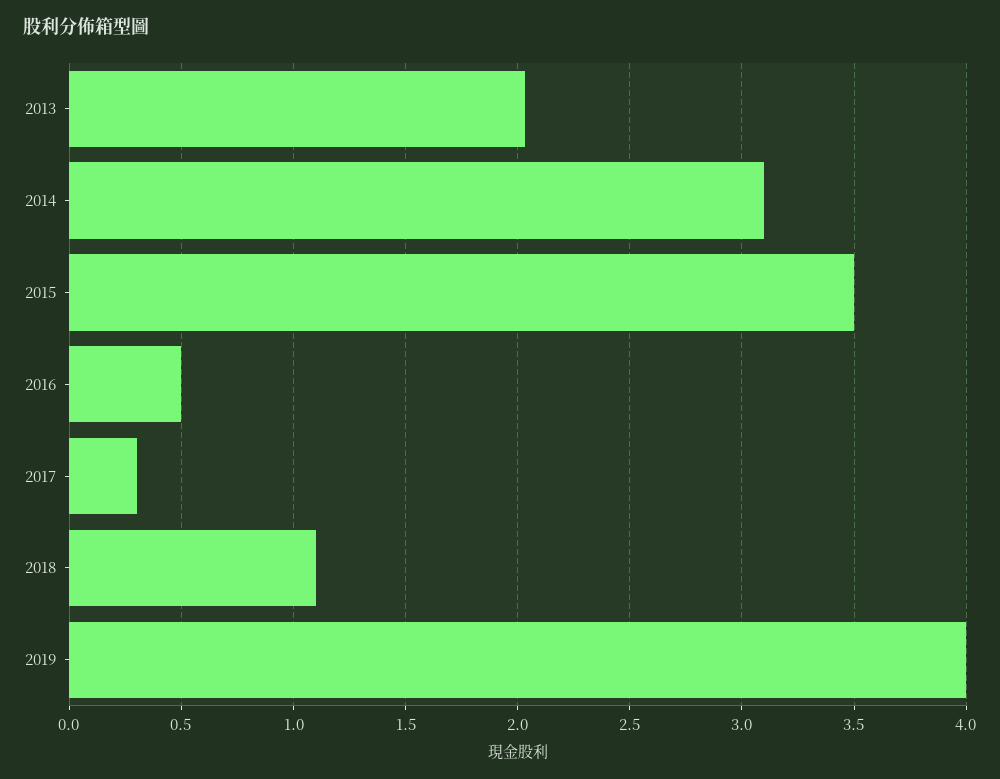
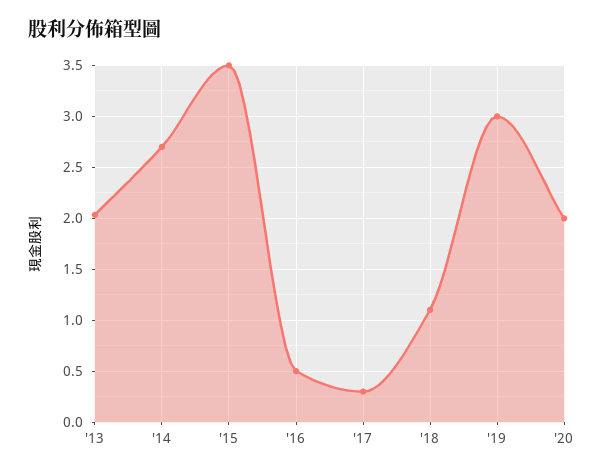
2014: 3.1 -> 2.7
2019: 4 -> 3
'20: none -> 2

